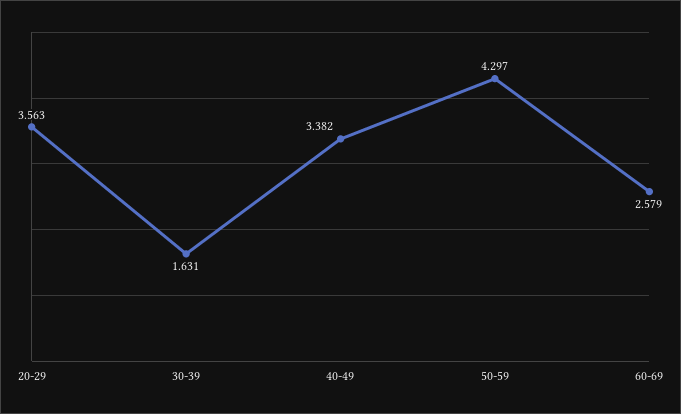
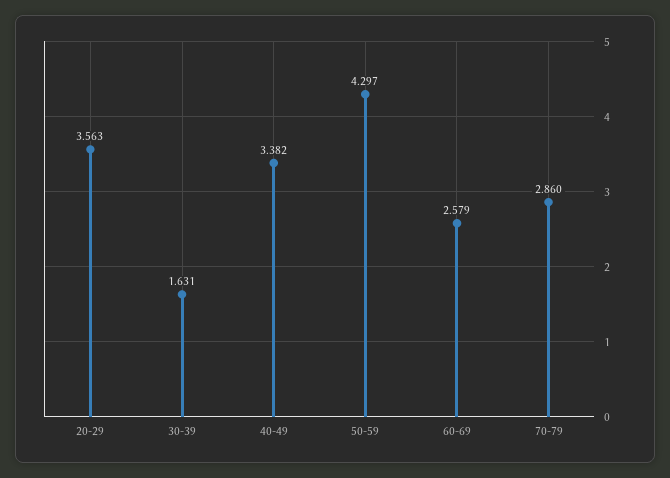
70-79: none -> 2.86

